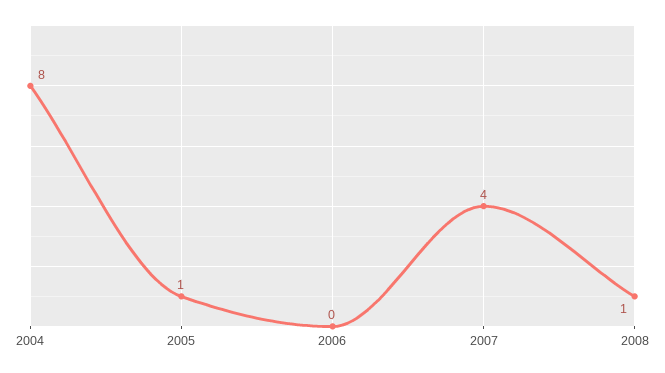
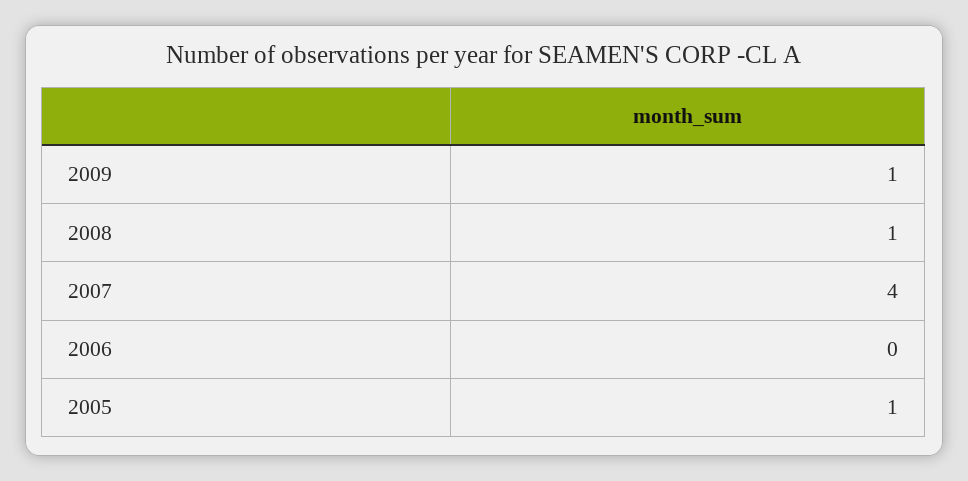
2004: 8 -> none
2009: none -> 1

